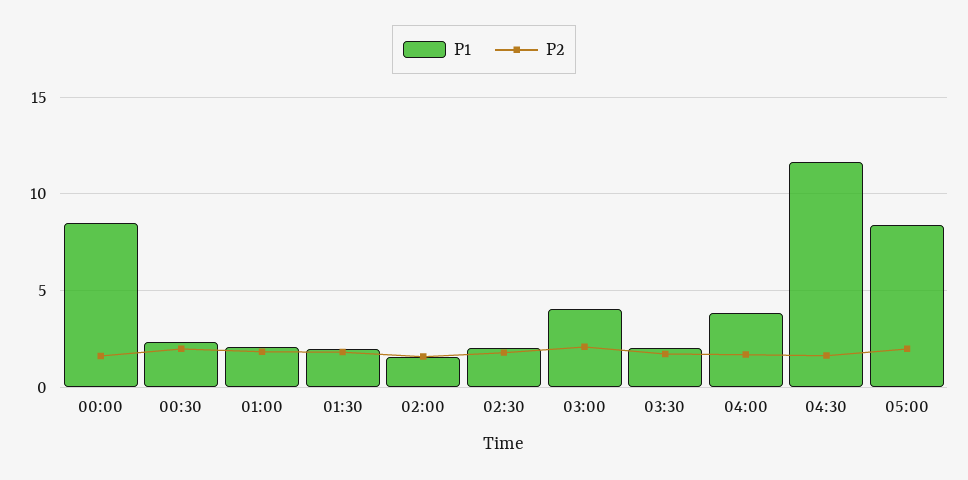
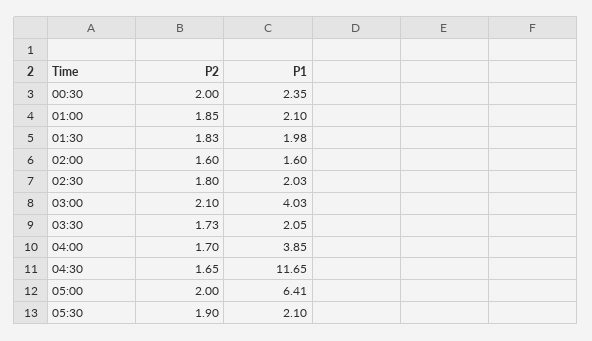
P1, 00:00: 8.5 -> none
P2, 00:00: 1.5 -> none
P1, 05:00: 8.5 -> 6.41
P2, 05:30: none -> 1.9
P1, 05:30: none -> 2.1

